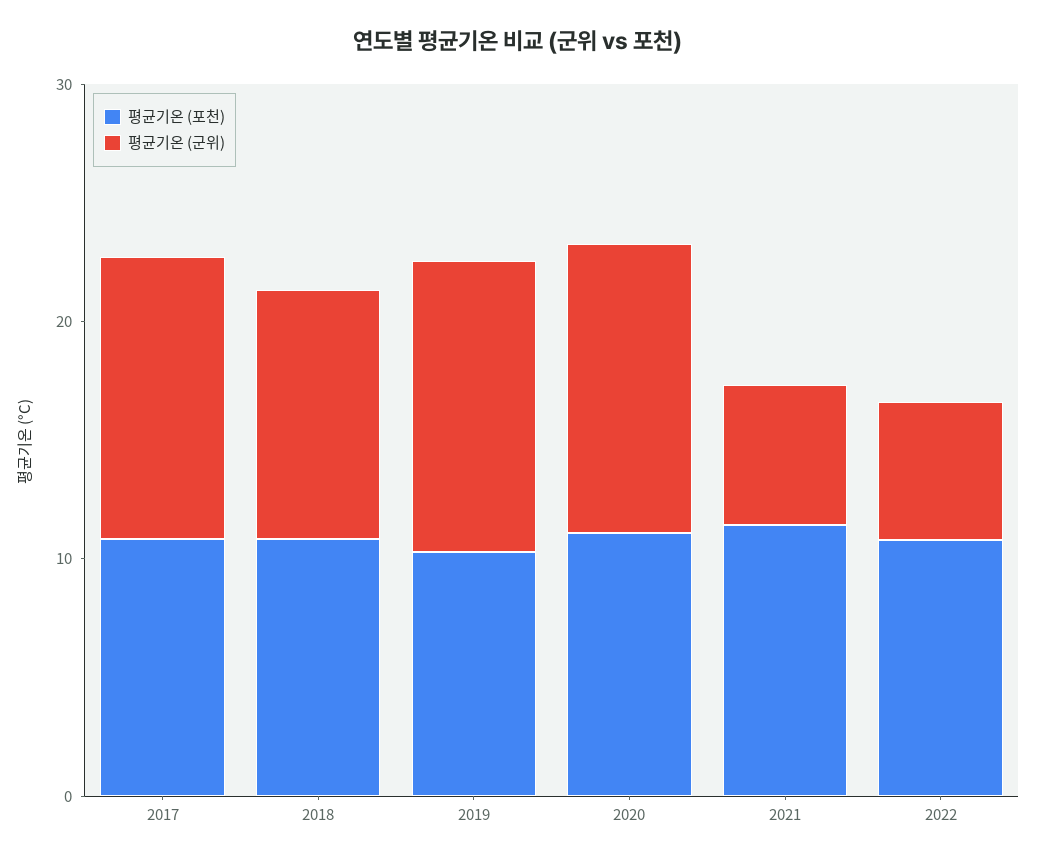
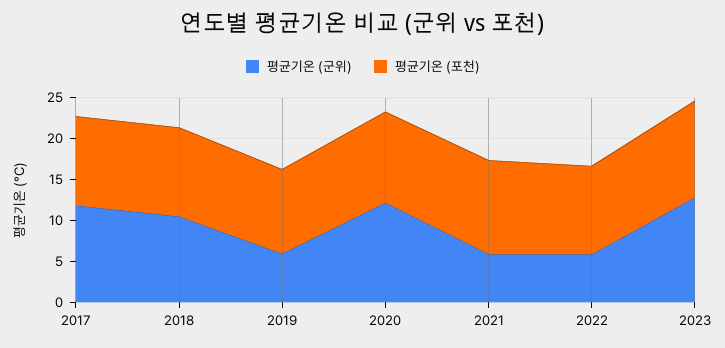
평균기온 (군위), 2019: 12 -> 6
평균기온 (군위), 2023: none -> 13
평균기온 (포천), 2023: none -> 12

